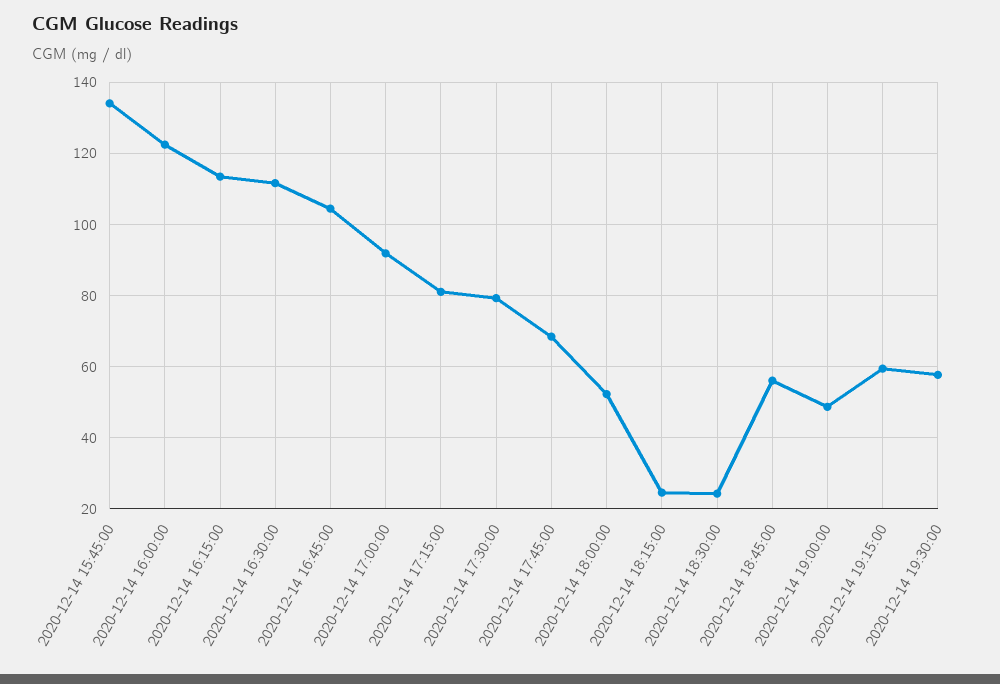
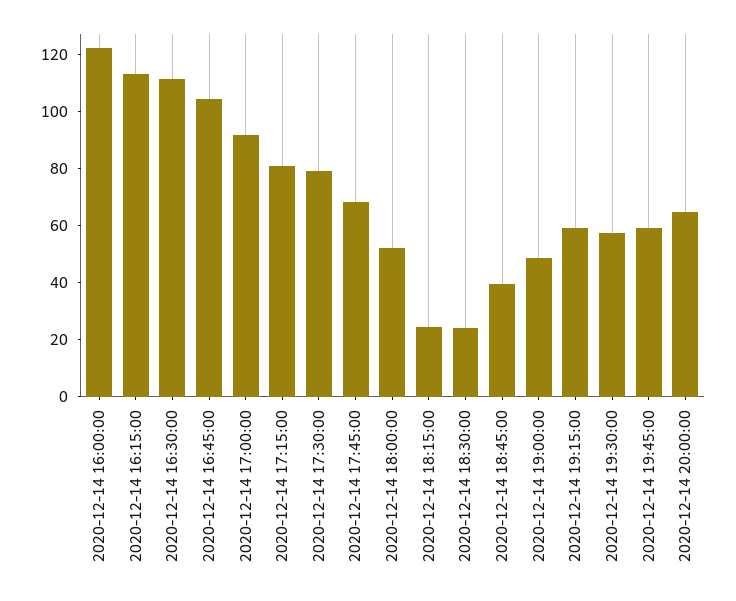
2020-12-14 15:45:00: 134 -> none
2020-12-14 18:45:00: 56 -> 40
2020-12-14 19:45:00: none -> 60
2020-12-14 20:00:00: none -> 65

